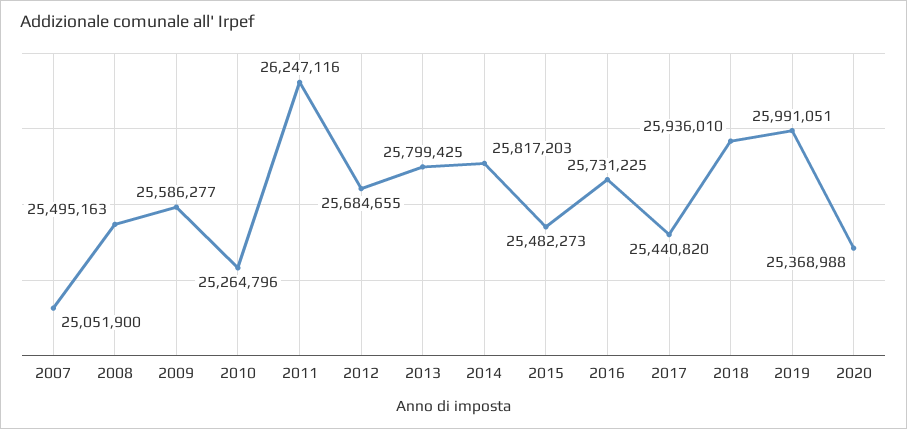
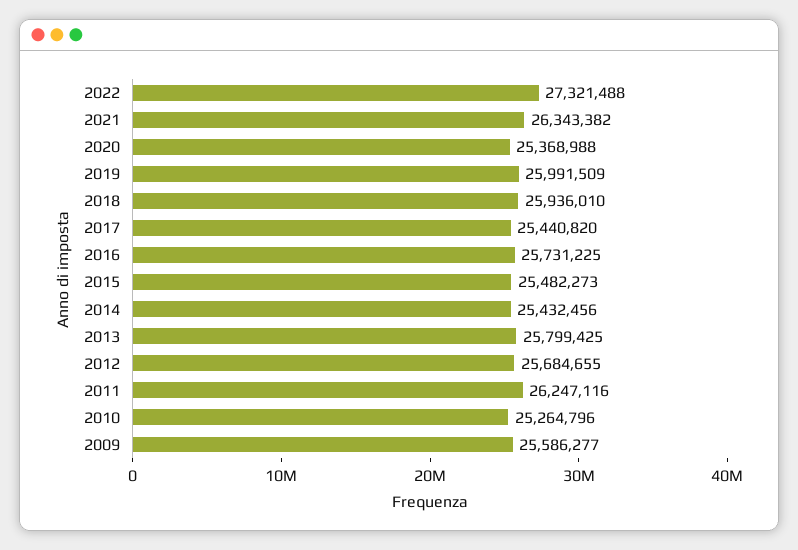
2007: 25051900 -> none
2008: 25495163 -> none
2014: 25817203 -> 25432456
2019: 25991051 -> 25991509
2022: none -> 27321488
2021: none -> 26343382

